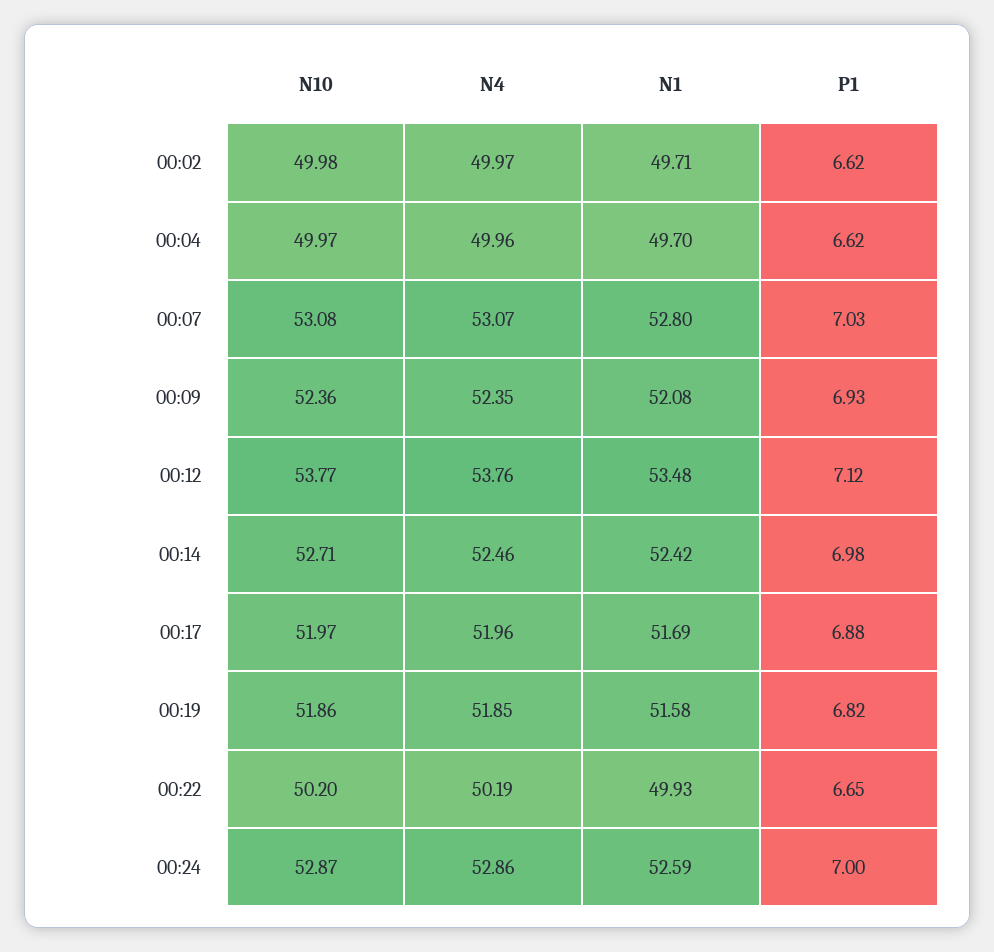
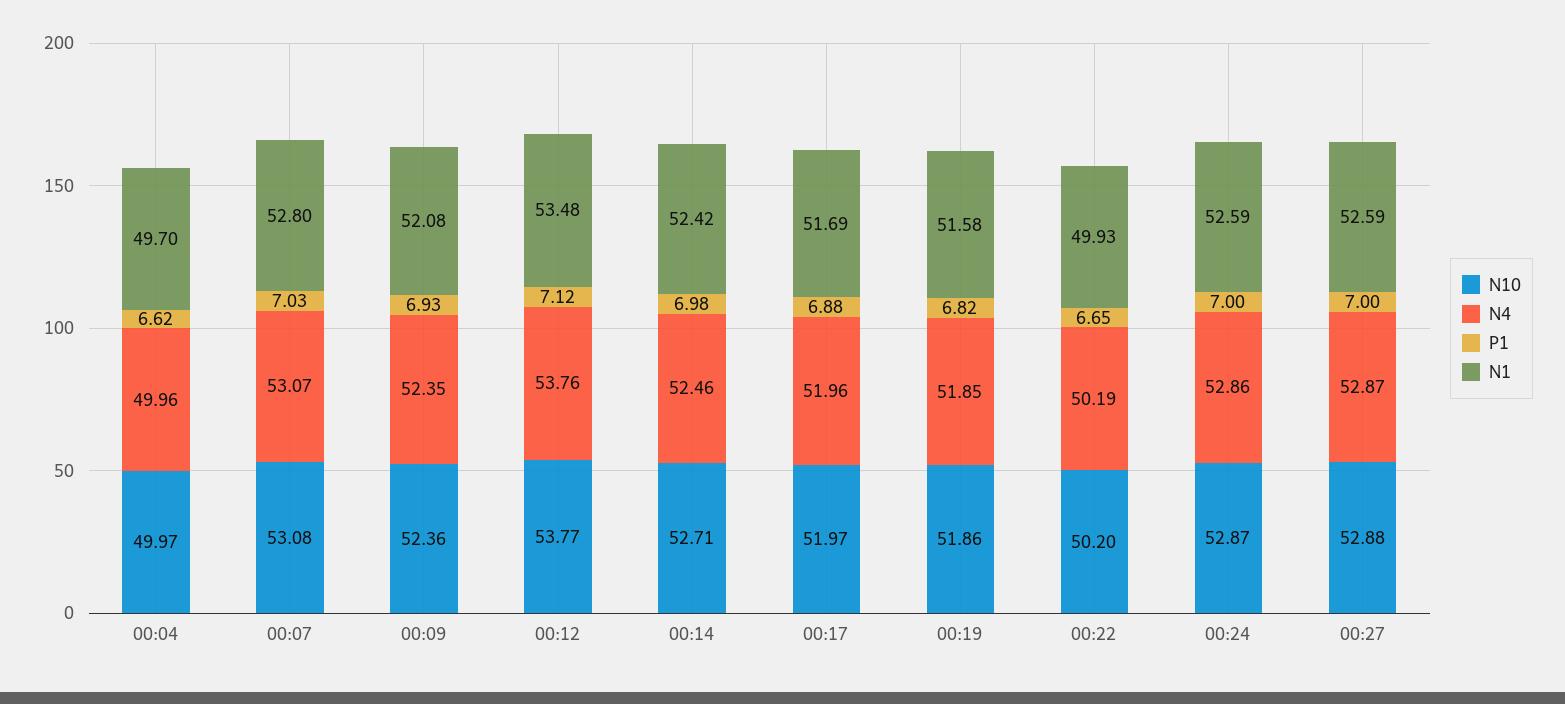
N10, 00:02: 49.98 -> none
N4, 00:02: 49.97 -> none
N1, 00:02: 49.71 -> none
P1, 00:02: 6.62 -> none
N10, 00:27: none -> 52.88
N4, 00:27: none -> 52.87
P1, 00:27: none -> 7
N1, 00:27: none -> 52.59

